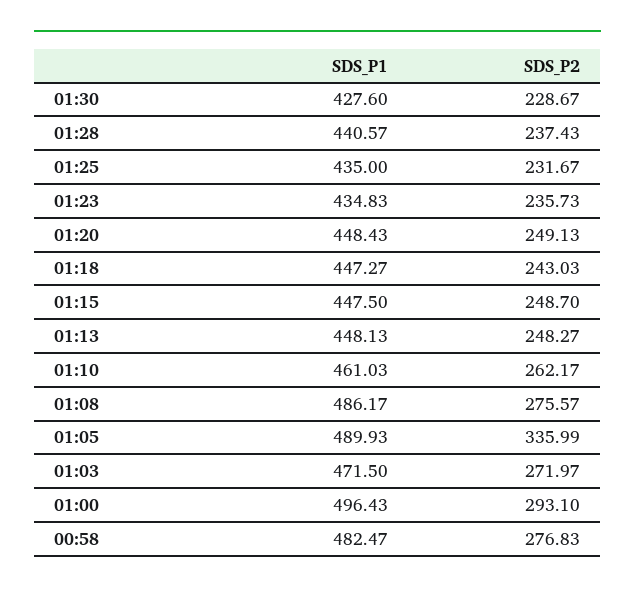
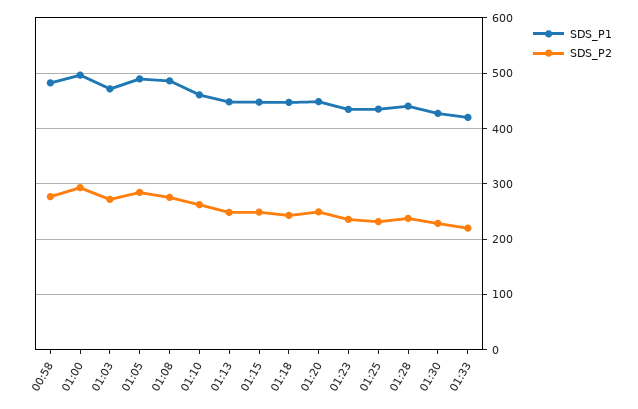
SDS_P2, 01:05: 335.99 -> 280
SDS_P1, 01:33: none -> 420
SDS_P2, 01:33: none -> 220

